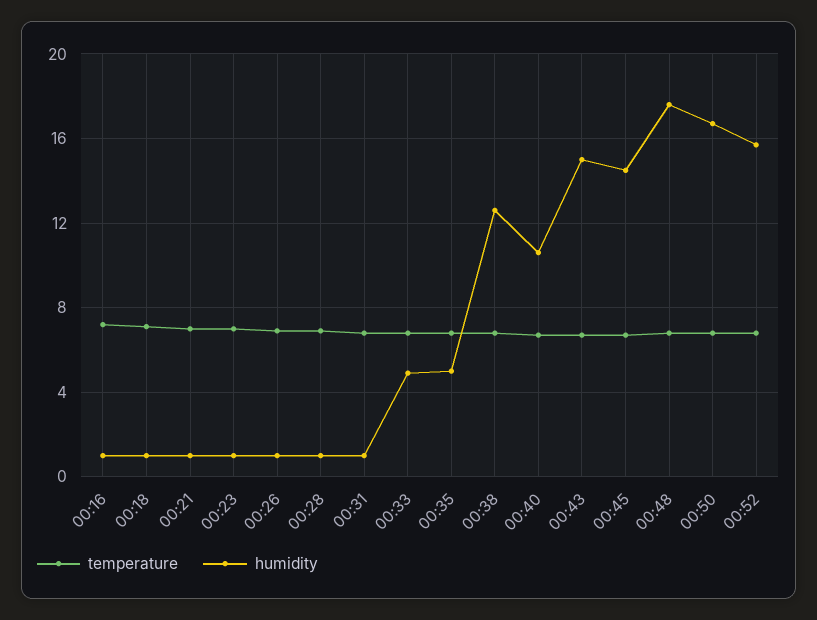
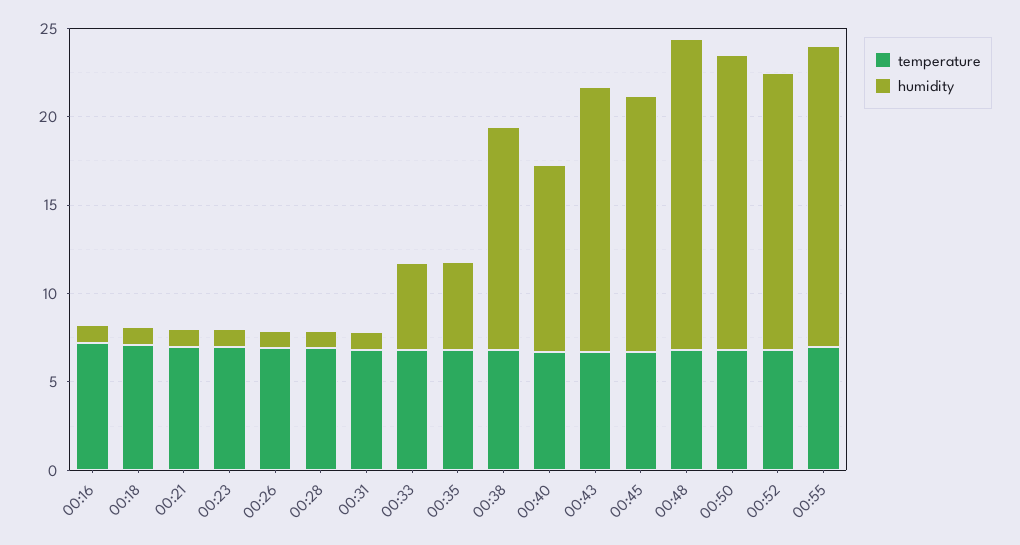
temperature, 00:55: none -> 7
humidity, 00:55: none -> 17

